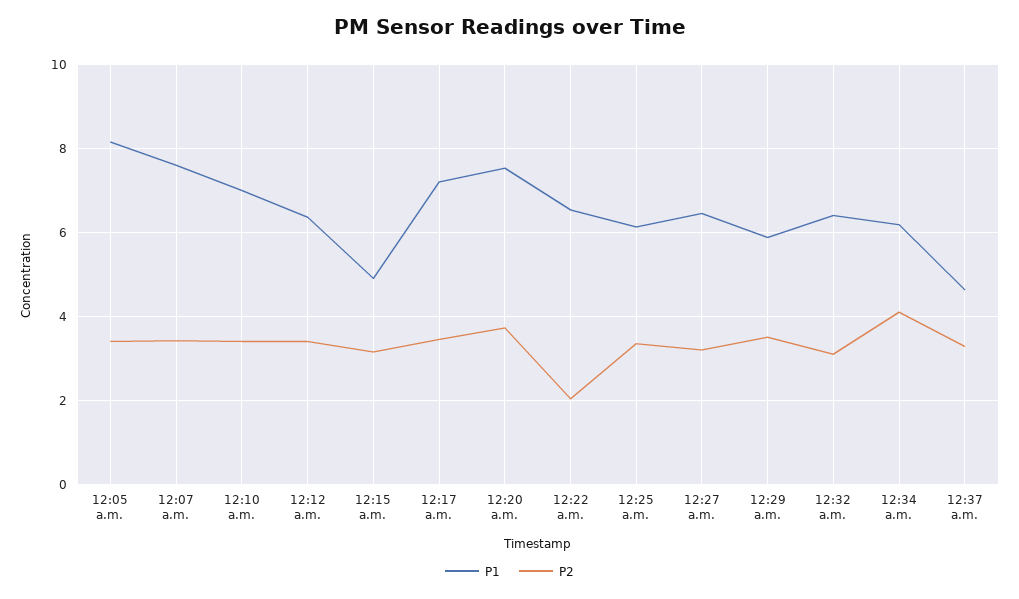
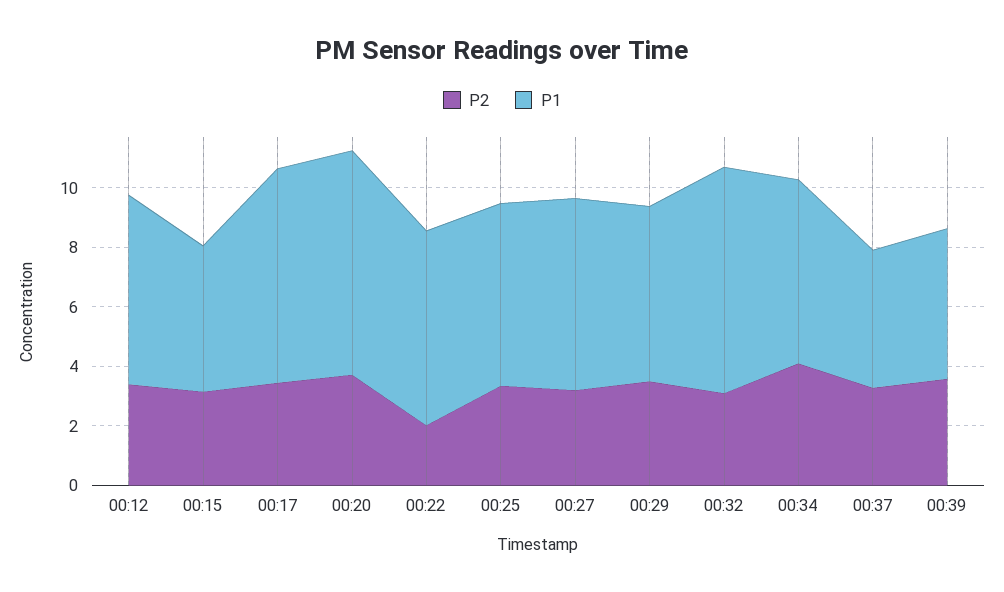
P1, 12:05 a.m.: 8.2 -> none
P2, 12:05 a.m.: 3.4 -> none
P1, 12:07 a.m.: 7.6 -> none
P2, 12:07 a.m.: 3.4 -> none
P1, 12:10 a.m.: 7 -> none
P2, 12:10 a.m.: 3.4 -> none
P1, 12:32 a.m.: 6.4 -> 7.5
P2, 00:39: none -> 3.5
P1, 00:39: none -> 5

